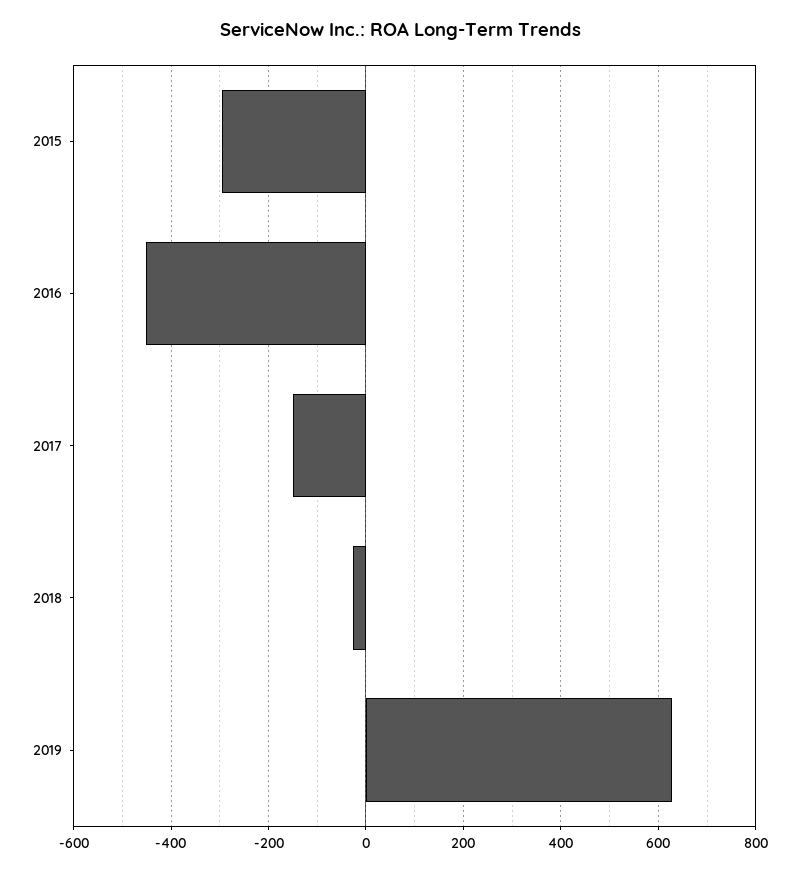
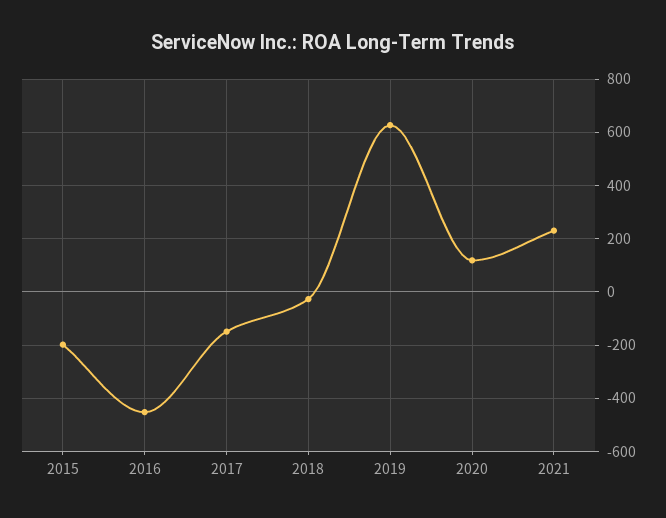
2015: -300 -> -200
2020: none -> 125
2021: none -> 225

